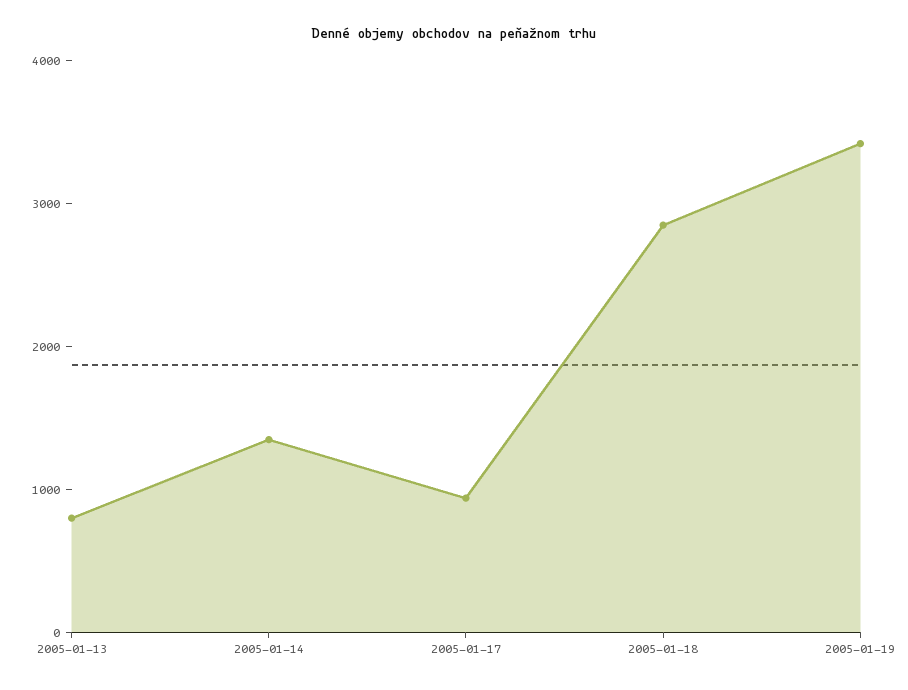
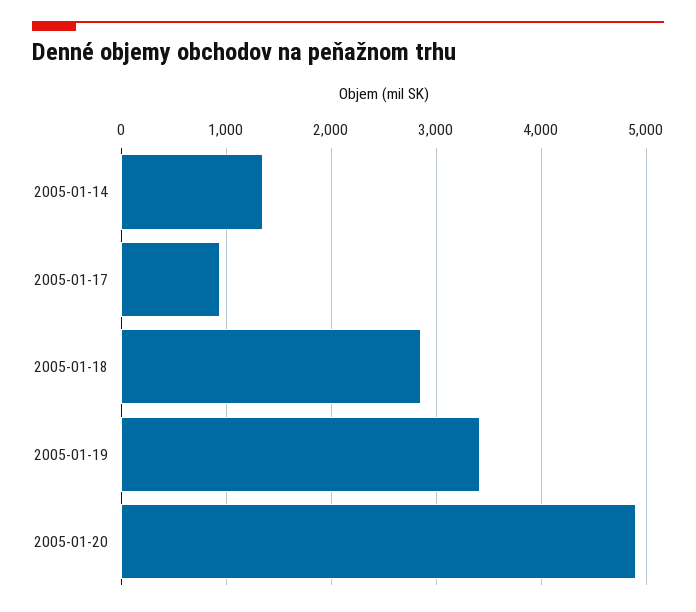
2005-01-13: 800 -> none
2005-01-20: none -> 4900

